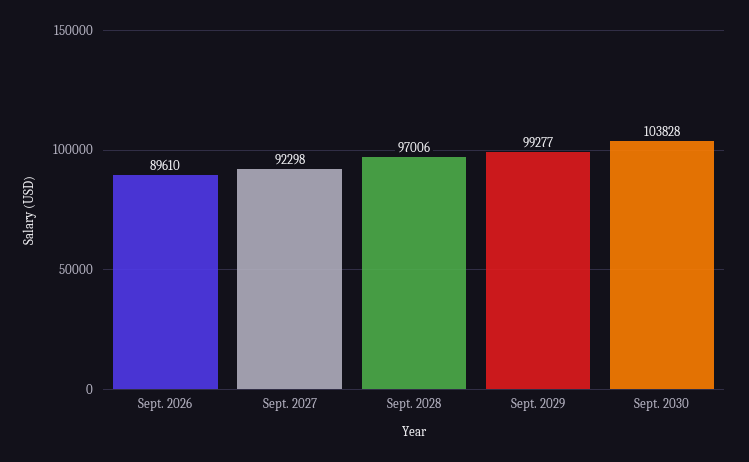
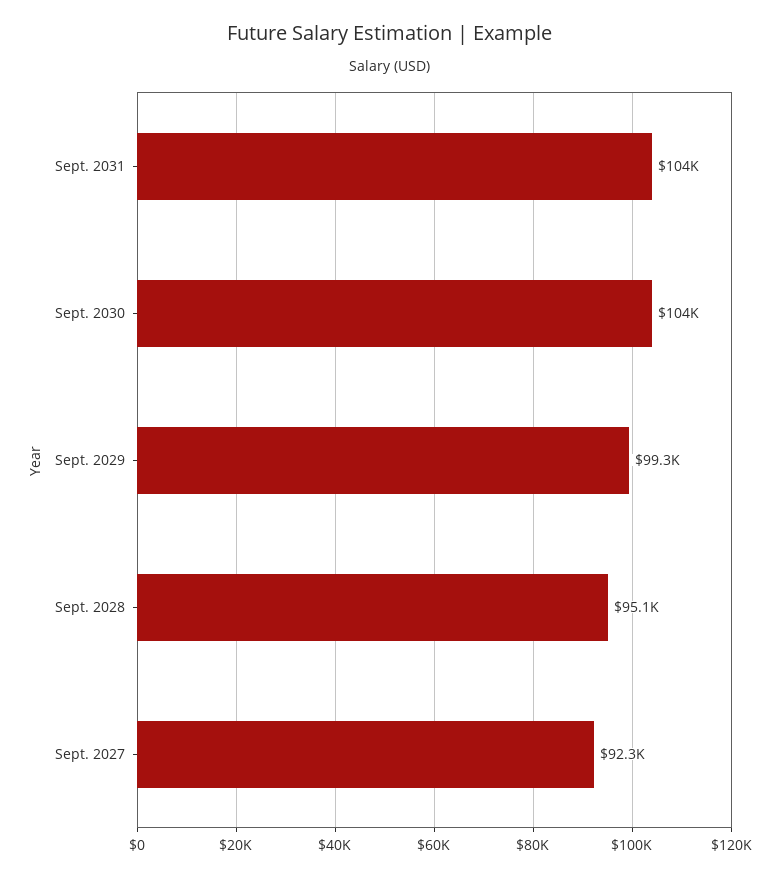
Sept. 2026: 89610 -> none
Sept. 2028: 97006 -> 95100
Sept. 2031: none -> 104000

